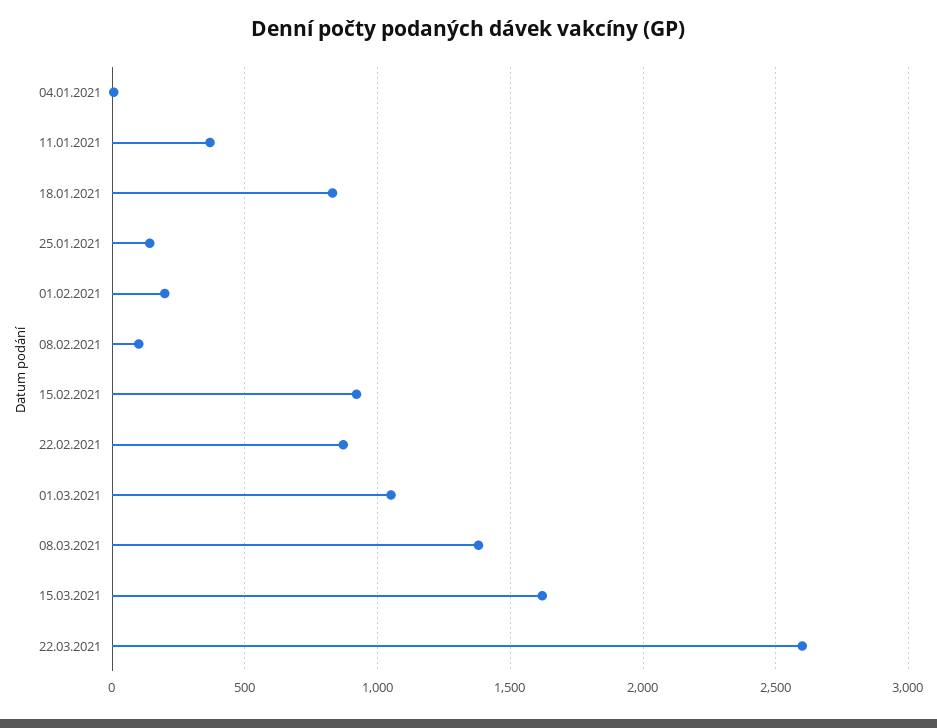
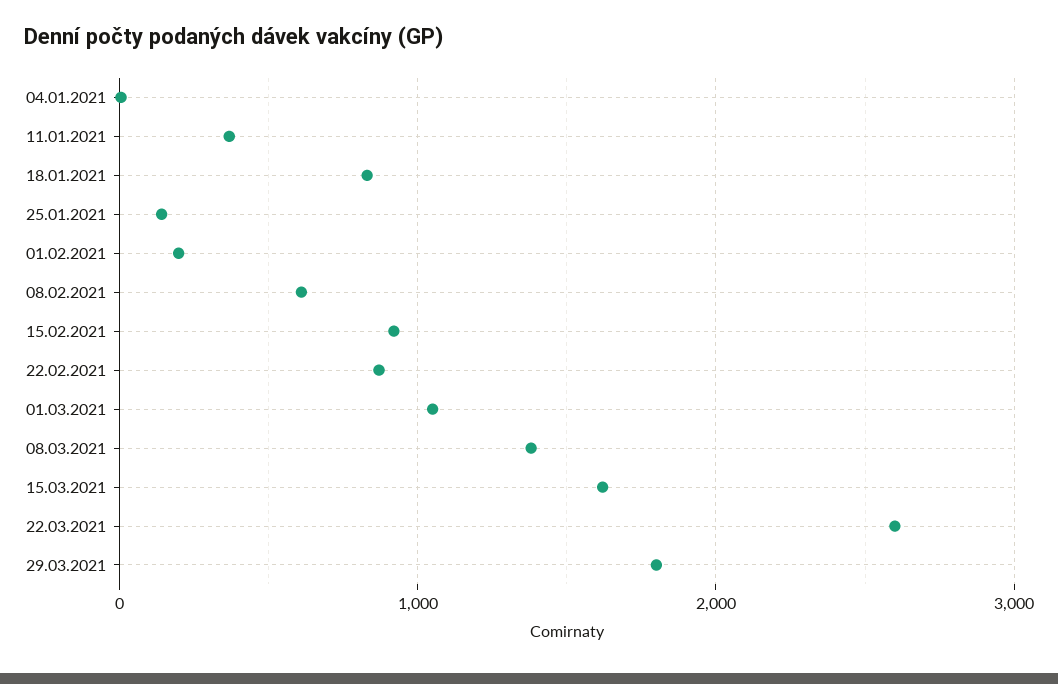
08.02.2021: 100 -> 600
29.03.2021: none -> 1800

